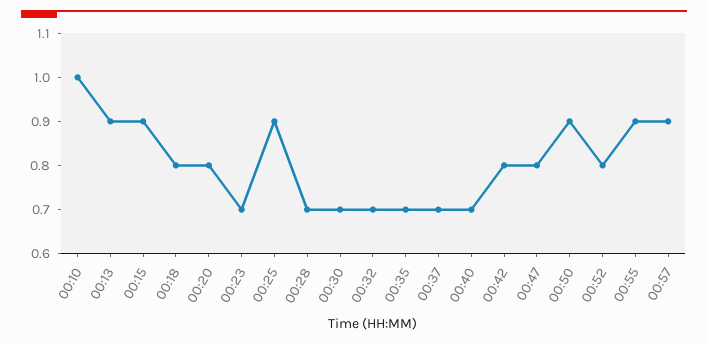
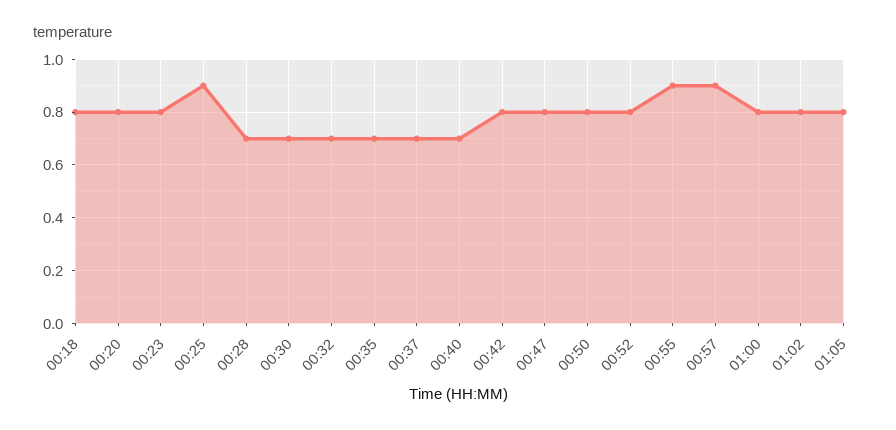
00:10: 1 -> none
00:13: 0.9 -> none
00:15: 0.9 -> none
00:23: 0.7 -> 0.8
00:50: 0.9 -> 0.8
01:00: none -> 0.8
01:02: none -> 0.8
01:05: none -> 0.8

